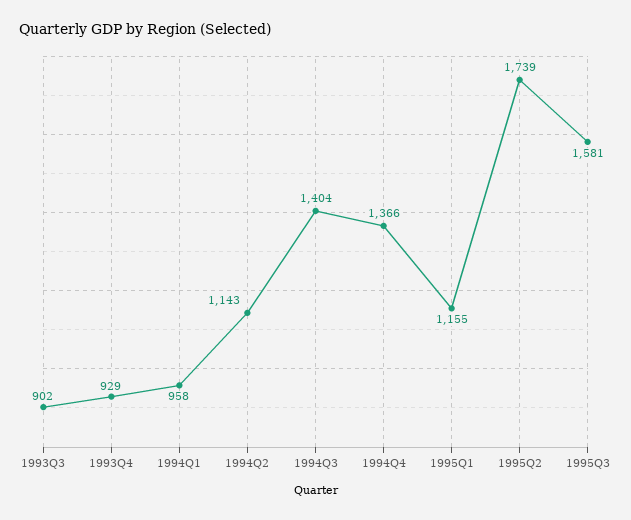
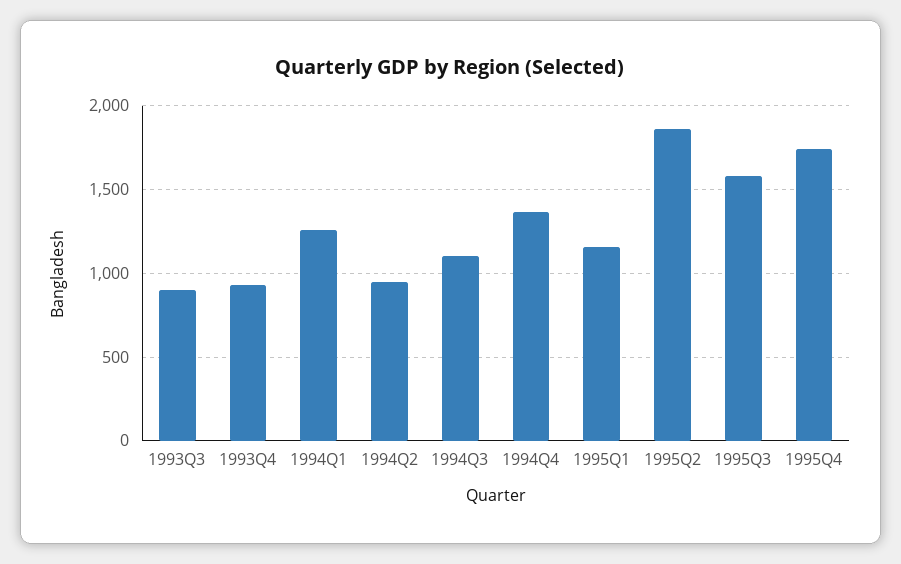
1994Q1: 958 -> 1250
1994Q2: 1143 -> 950
1994Q3: 1404 -> 1100
1995Q2: 1739 -> 1850
1995Q4: none -> 1750

